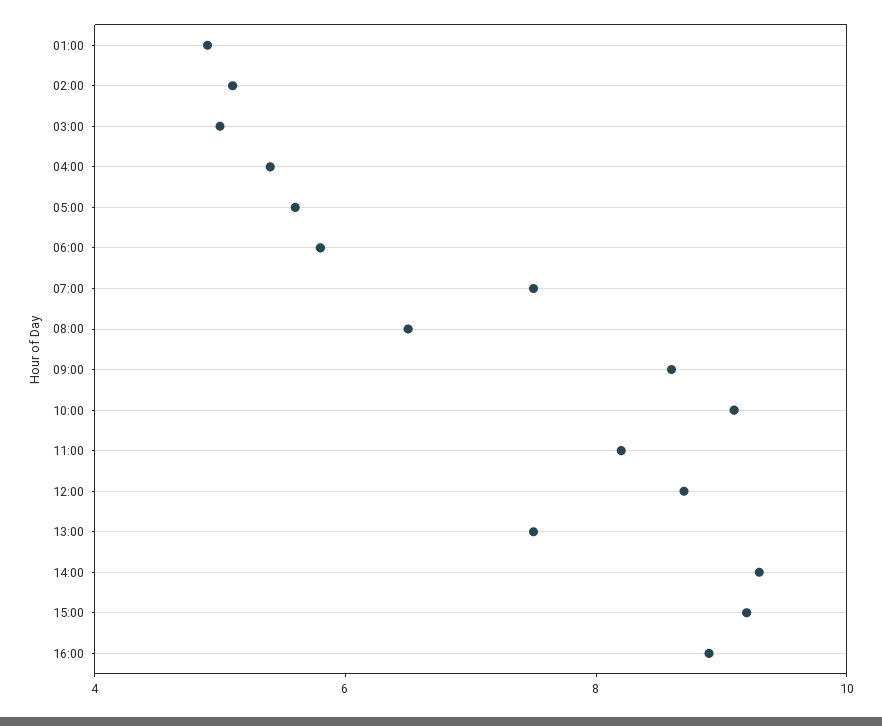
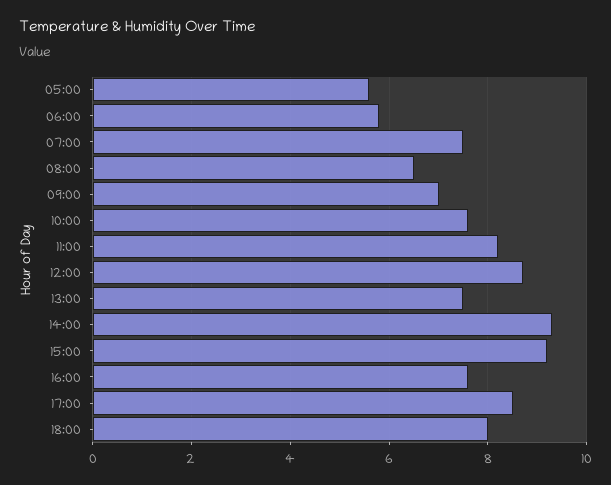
01:00: 5 -> none
02:00: 5 -> none
03:00: 5 -> none
04:00: 5.5 -> none
09:00: 8.5 -> 7
10:00: 9 -> 7.5
16:00: 9 -> 7.5
17:00: none -> 8.5
18:00: none -> 8

